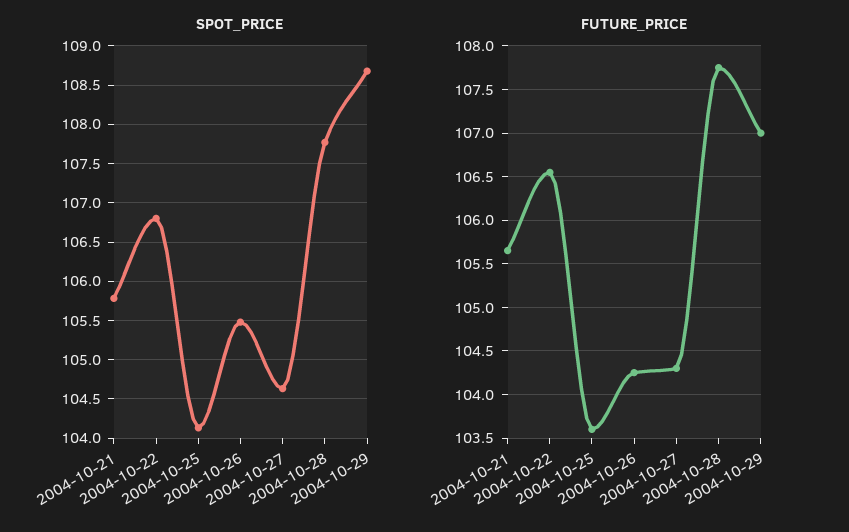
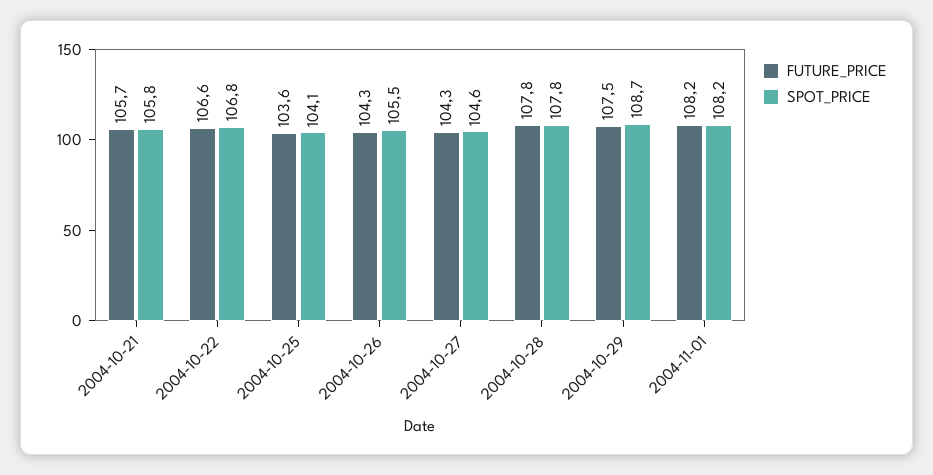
FUTURE_PRICE, 2004-10-29: 107 -> 107.5
FUTURE_PRICE, 2004-11-01: none -> 108.2
SPOT_PRICE, 2004-11-01: none -> 108.2

